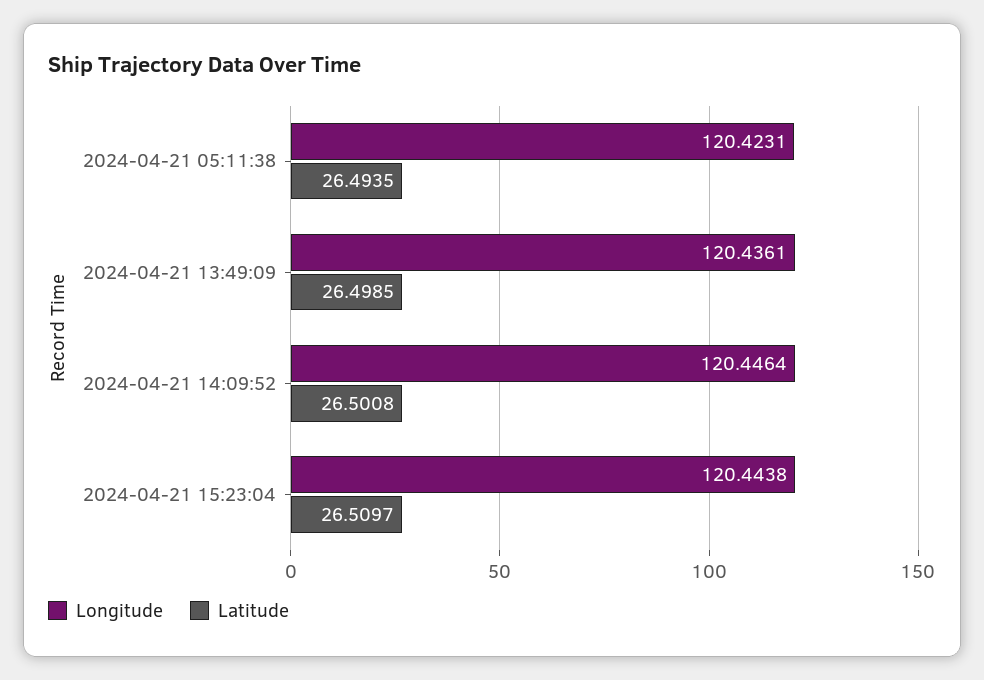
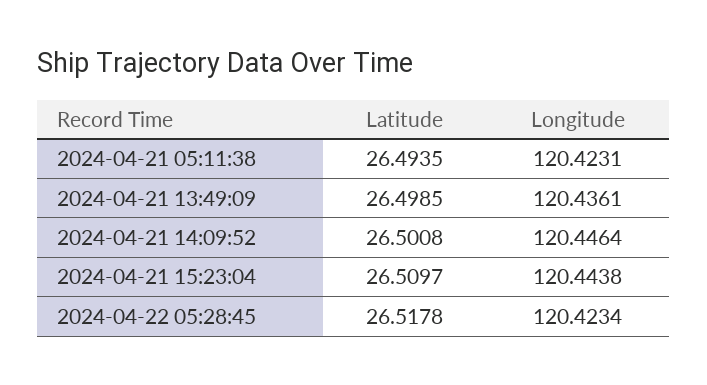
Latitude, 2024-04-22 05:28:45: none -> 26.5178
Longitude, 2024-04-22 05:28:45: none -> 120.4234

